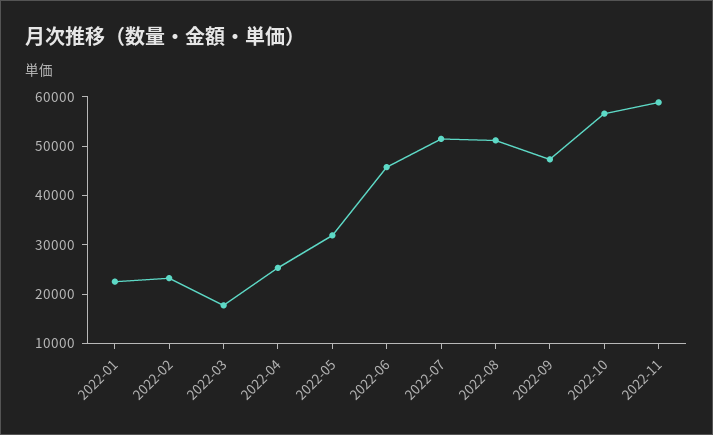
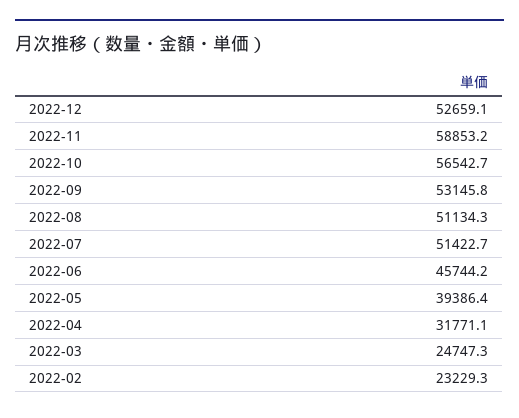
2022-01: 22000 -> none
2022-03: 18000 -> 24747.3
2022-04: 26000 -> 31771.1
2022-05: 32000 -> 39386.4
2022-09: 48000 -> 53145.8
2022-12: none -> 52659.1

